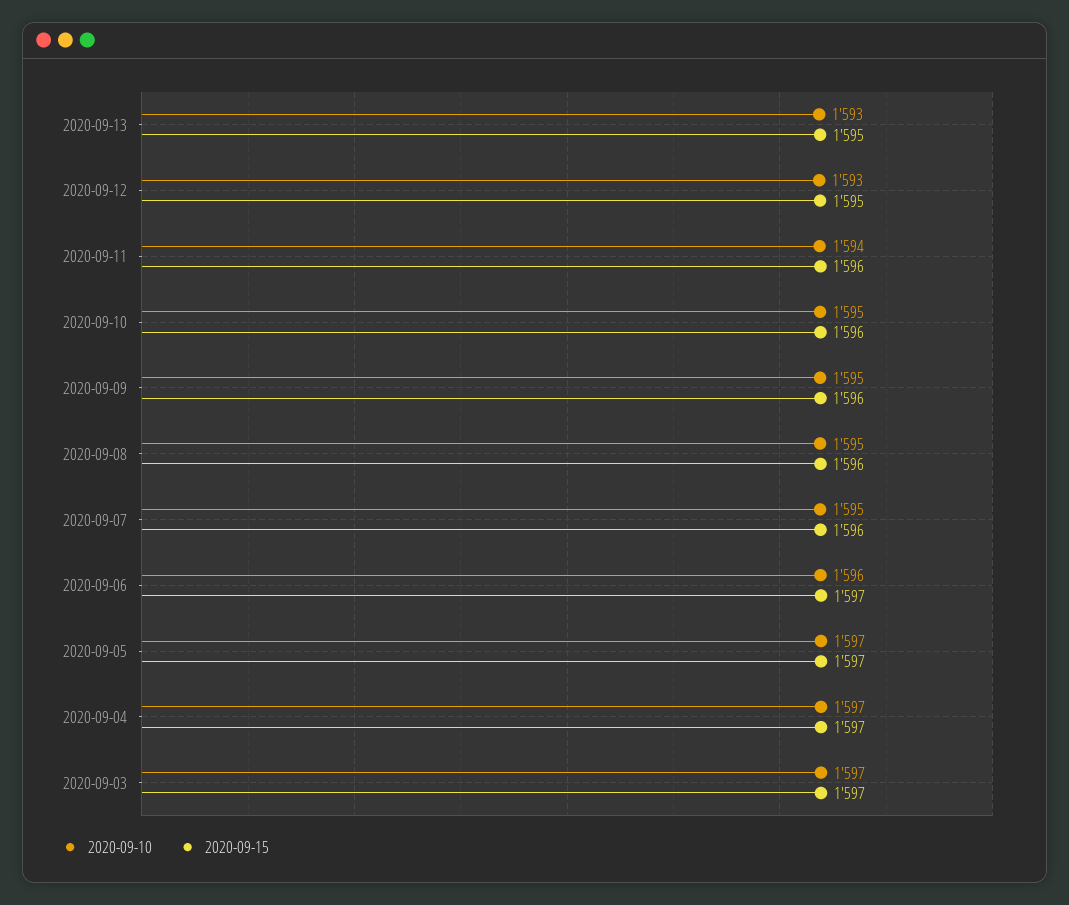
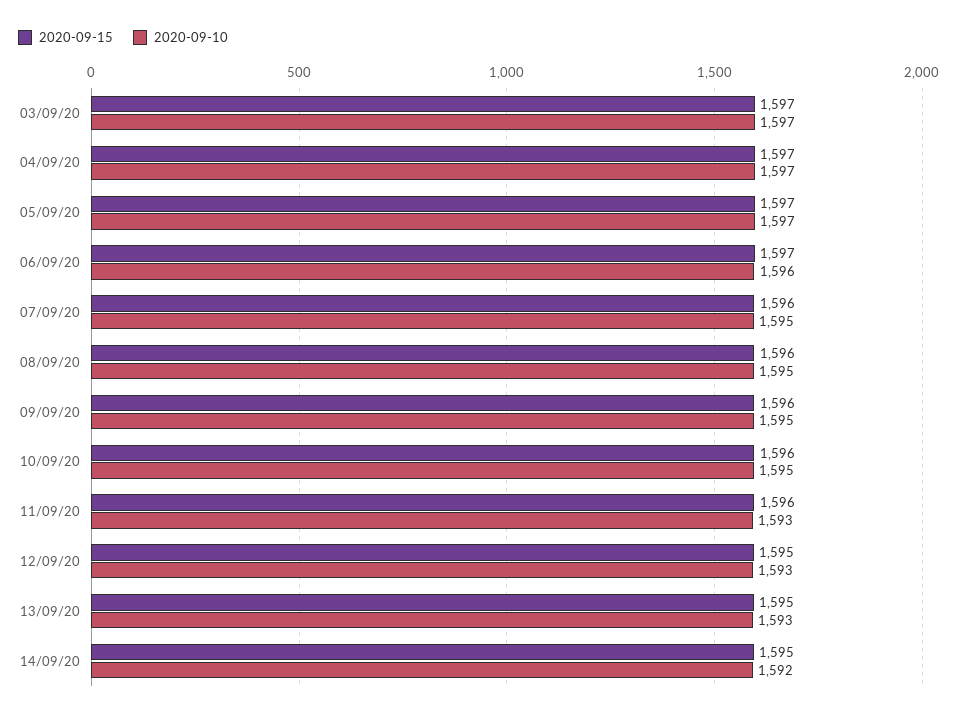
2020-09-10, 2020-09-11: 1594 -> 1593
2020-09-15, 14/09/20: none -> 1595
2020-09-10, 14/09/20: none -> 1592

